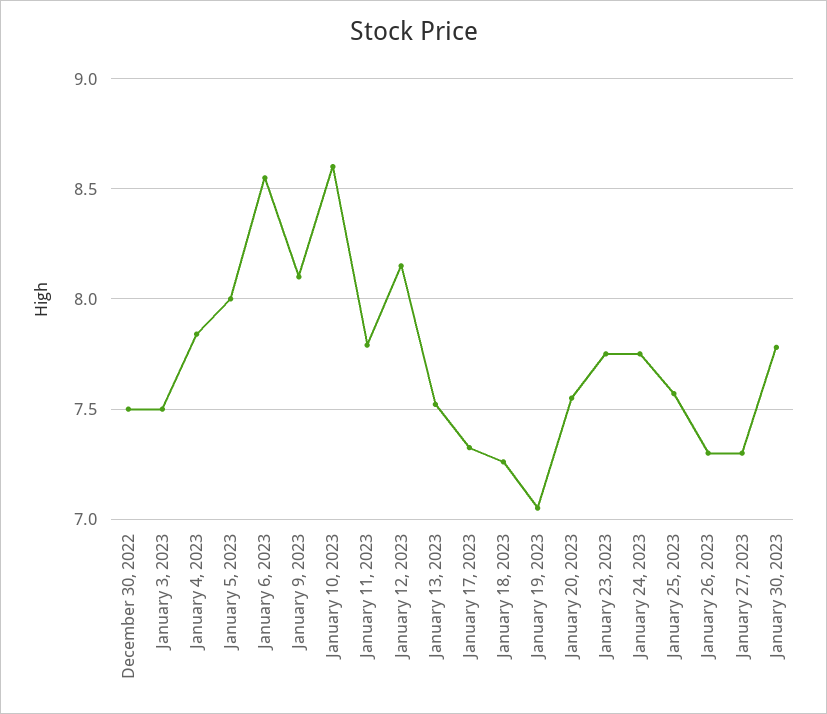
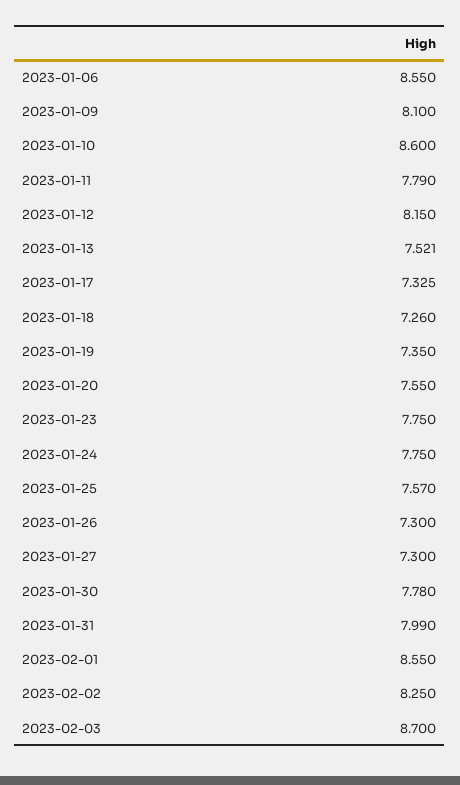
December 30, 2022: 7.5 -> none
January 3, 2023: 7.5 -> none
January 4, 2023: 7.85 -> none
January 5, 2023: 8 -> none
January 19, 2023: 7.05 -> 7.35
2023-01-31: none -> 7.99
2023-02-01: none -> 8.55
2023-02-02: none -> 8.25
2023-02-03: none -> 8.7

